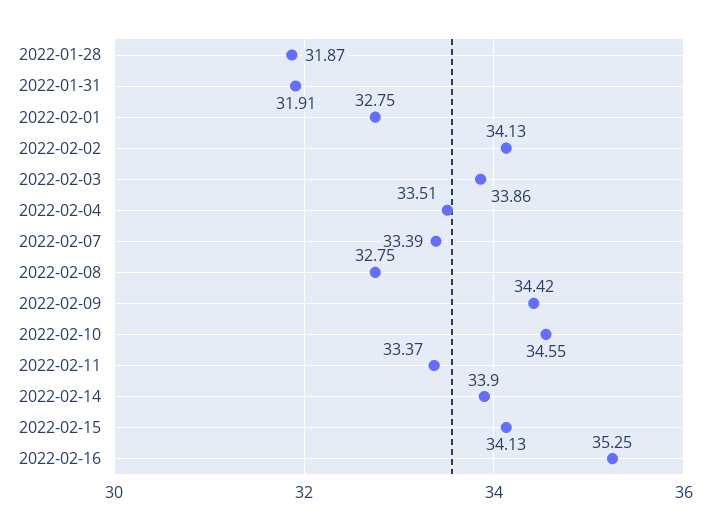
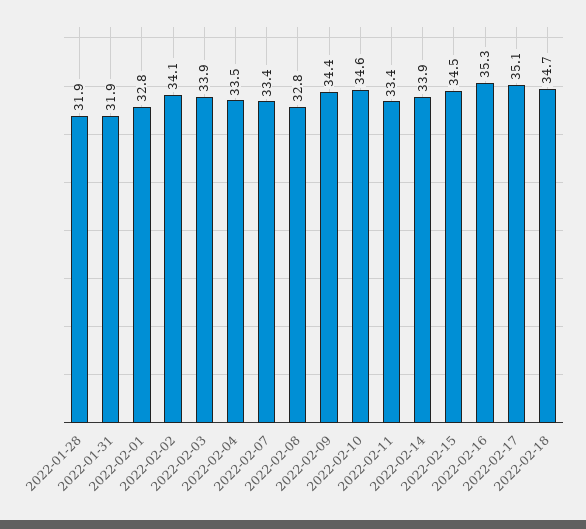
2022-02-15: 34.13 -> 34.5
2022-02-17: none -> 35.1
2022-02-18: none -> 34.7

